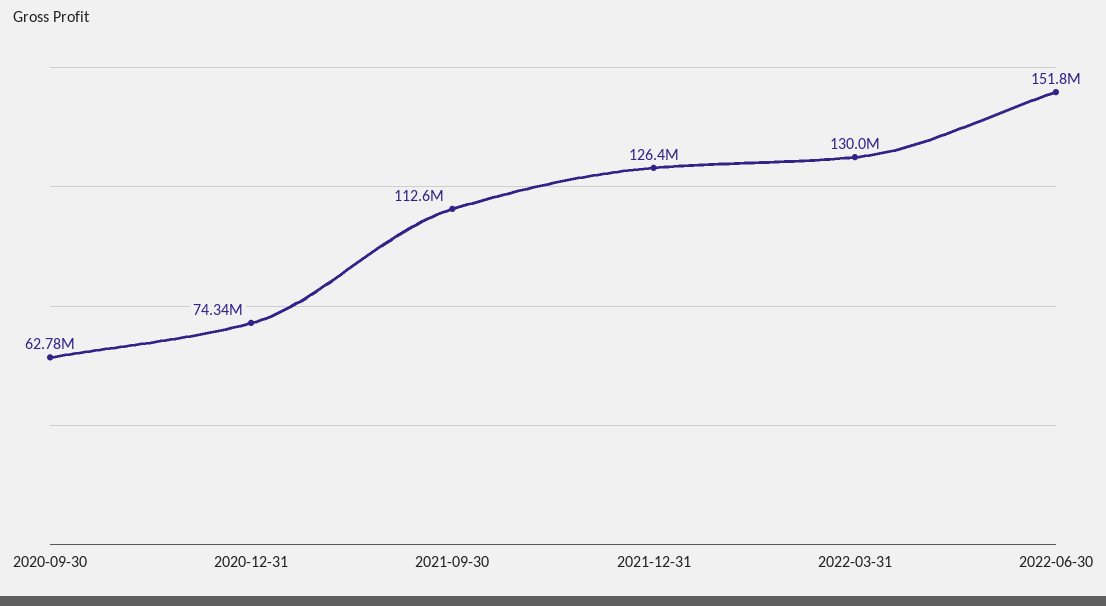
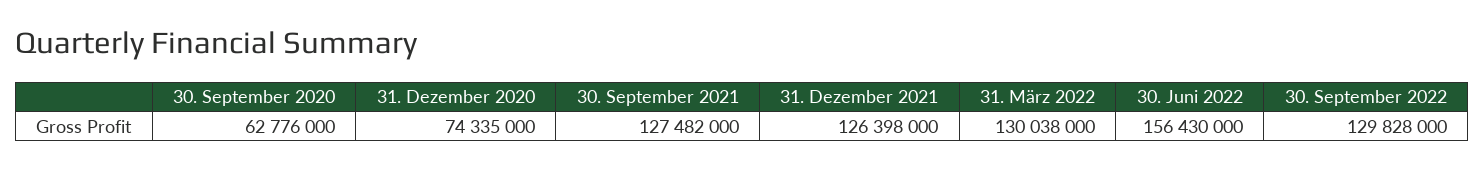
2021-09-30: 112600000 -> 127482000
2022-06-30: 151800000 -> 156430000
30. September 2022: none -> 129828000

